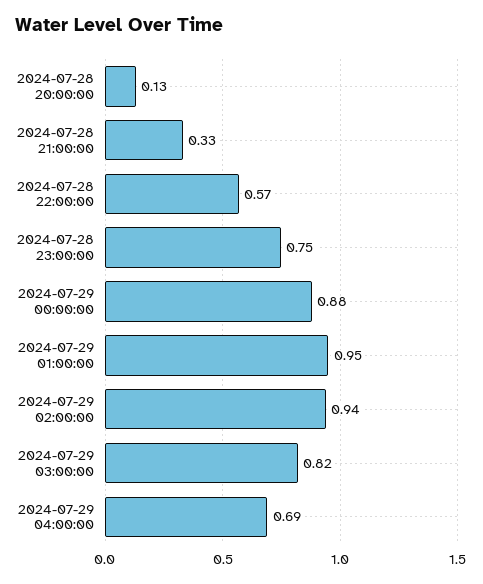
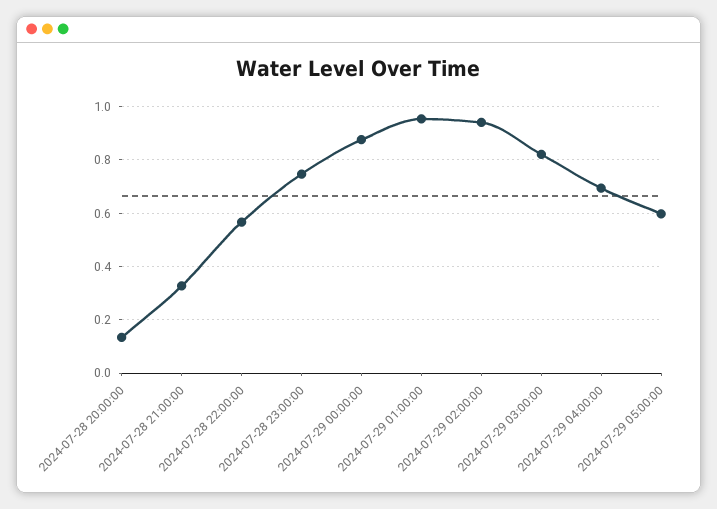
2024-07-29 05:00:00: none -> 0.6

